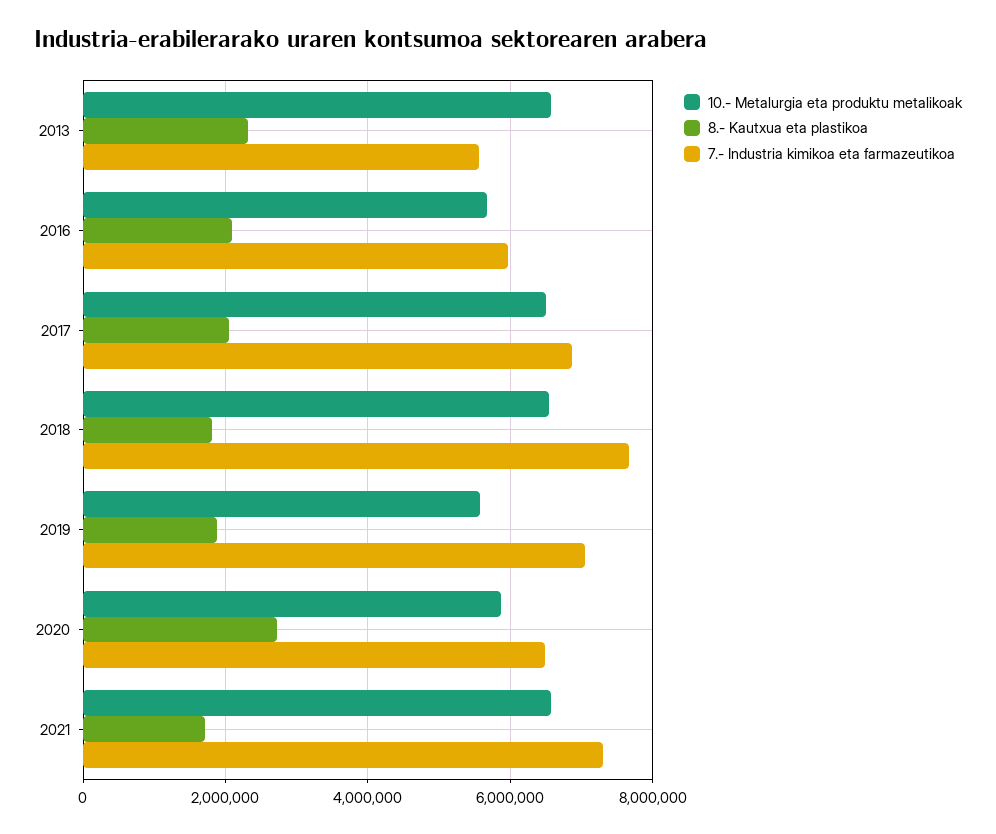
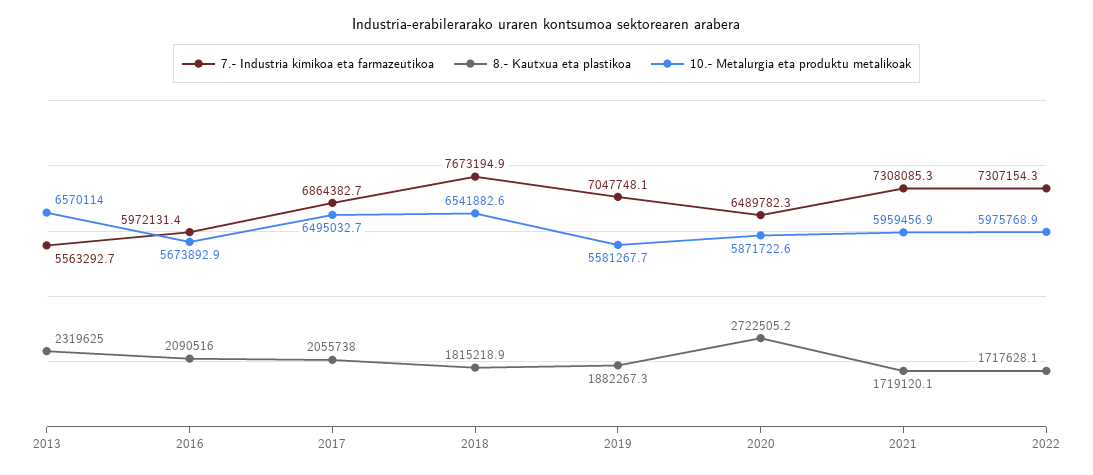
10.- Metalurgia eta produktu metalikoak, 2021: 6600000 -> 5959456.9
7.- Industria kimikoa eta farmazeutikoa, 2022: none -> 7307154.3
8.- Kautxua eta plastikoa, 2022: none -> 1717628.1
10.- Metalurgia eta produktu metalikoak, 2022: none -> 5975768.9

